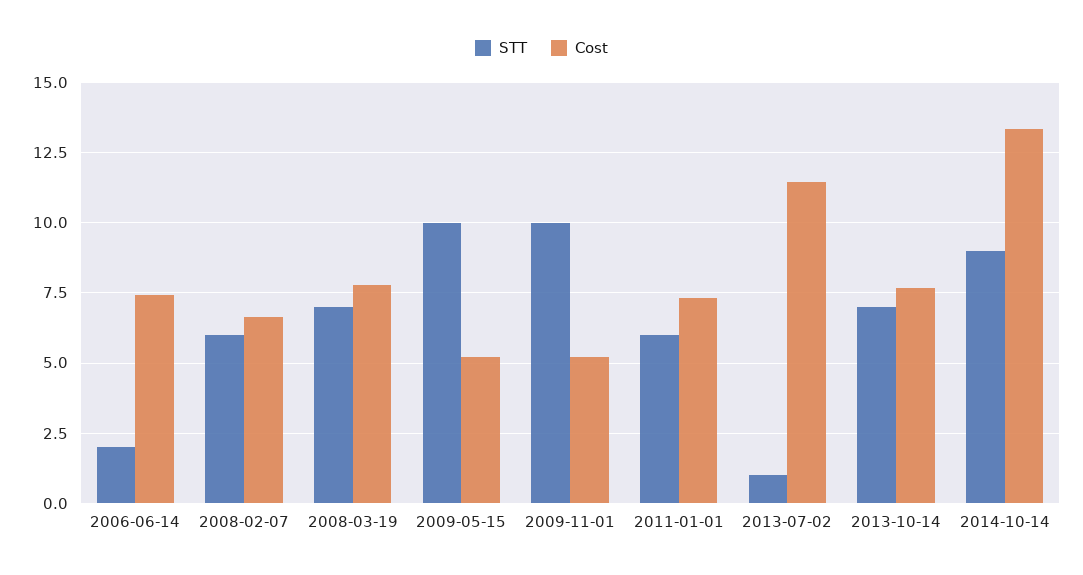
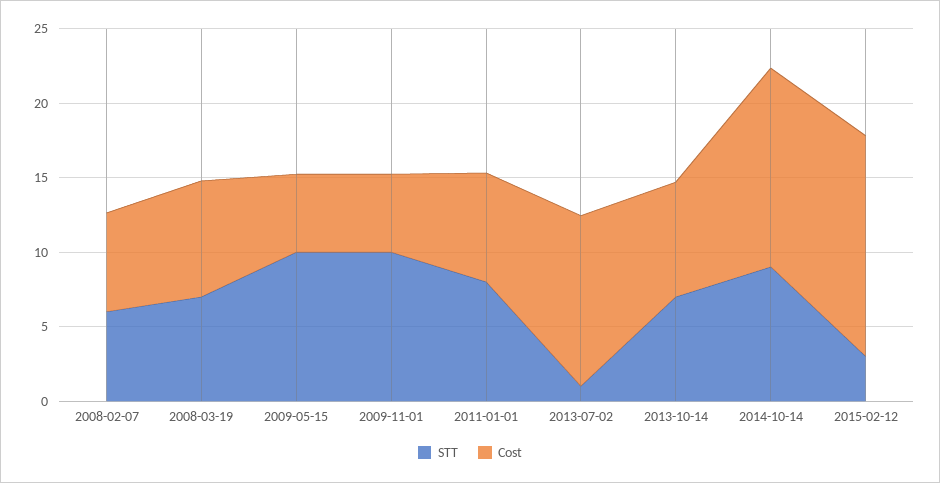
STT, 2006-06-14: 2 -> none
Cost, 2006-06-14: 7.5 -> none
STT, 2011-01-01: 6 -> 8
STT, 2015-02-12: none -> 3
Cost, 2015-02-12: none -> 15

